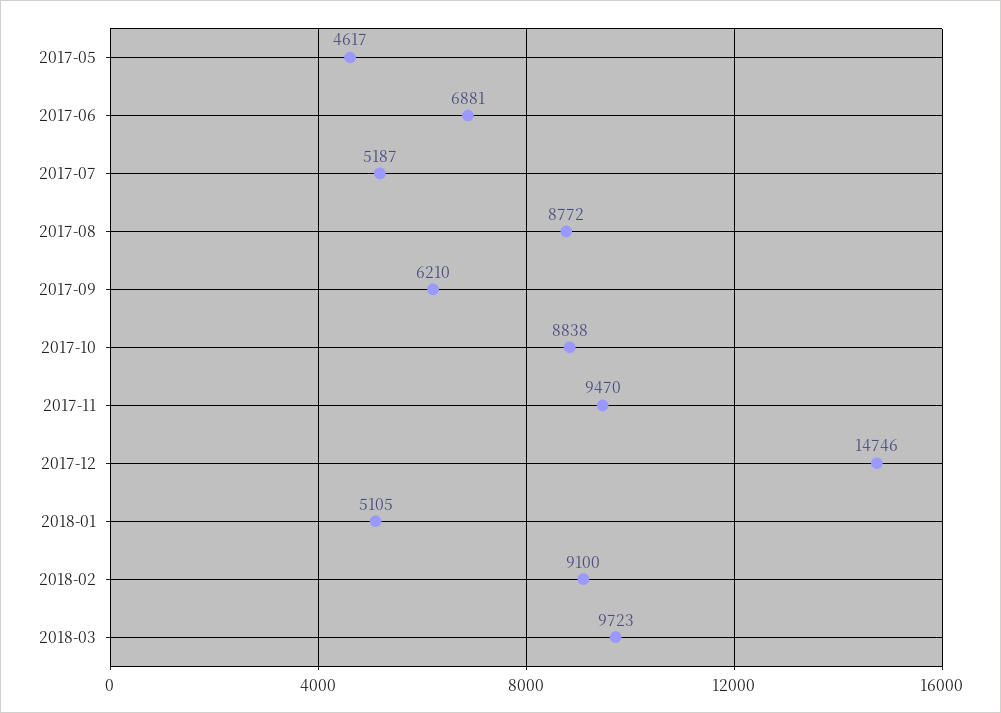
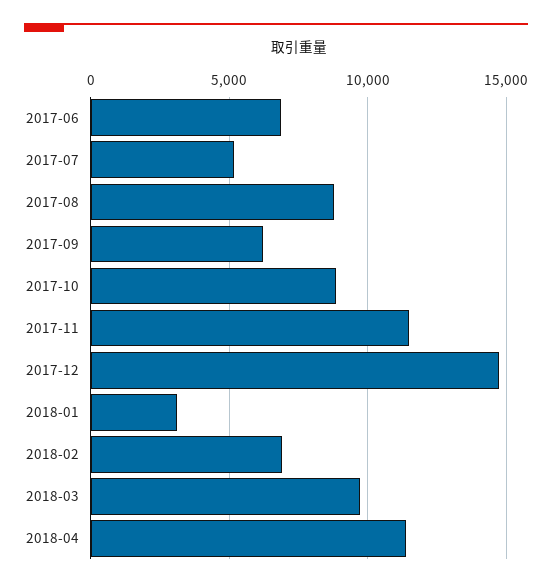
2017-05: 4617 -> none
2017-11: 9470 -> 11500
2018-01: 5105 -> 3000
2018-02: 9100 -> 7000
2018-04: none -> 11500

